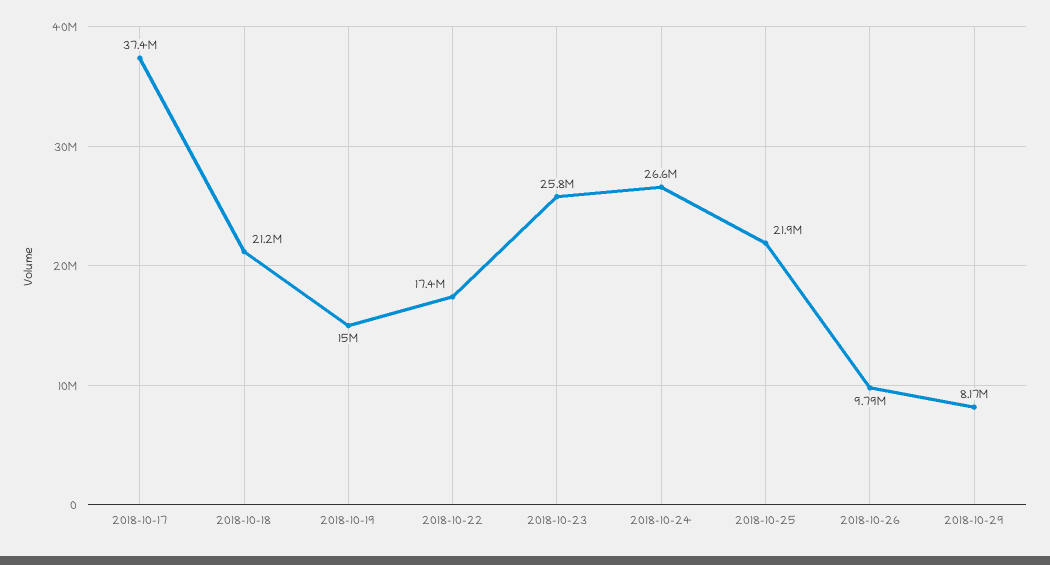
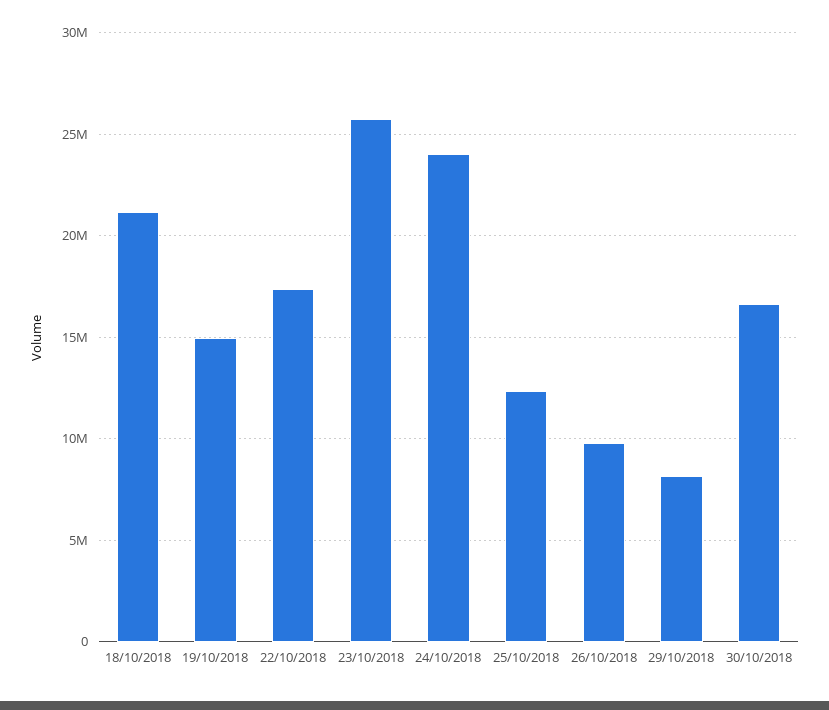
2018-10-17: 37400000 -> none
2018-10-24: 26600000 -> 24000000
2018-10-25: 21900000 -> 12500000
30/10/2018: none -> 16500000

